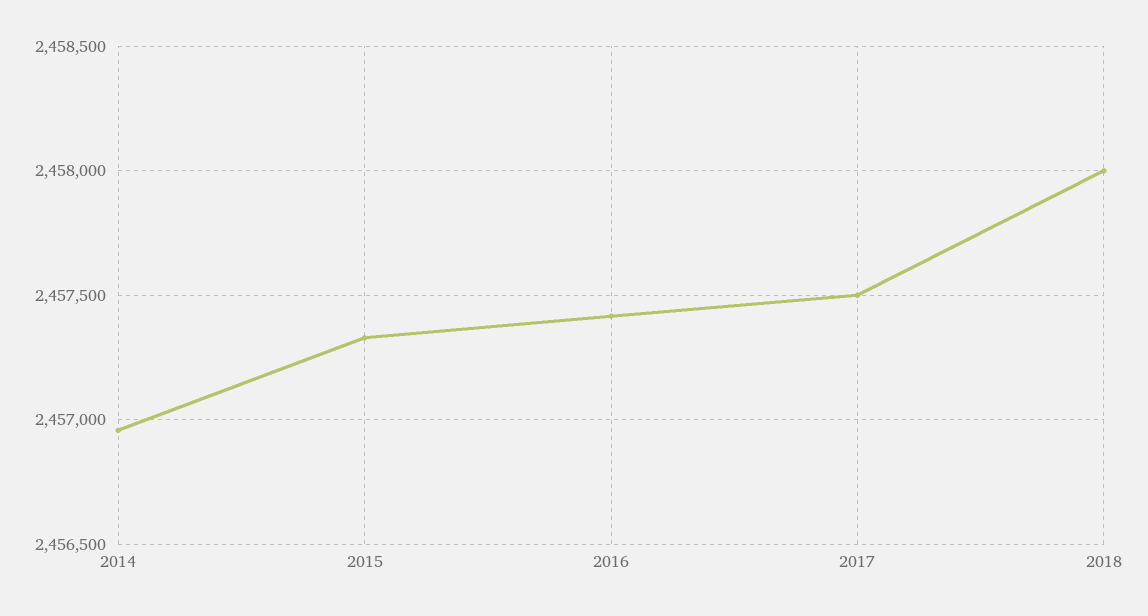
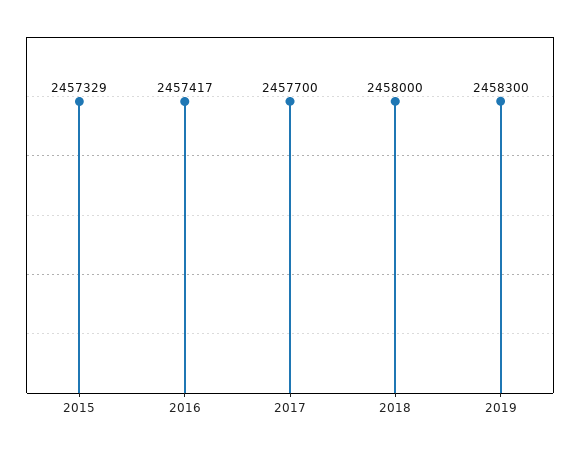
2014: 2456950 -> none
2017: 2457500 -> 2457700
2019: none -> 2458300

